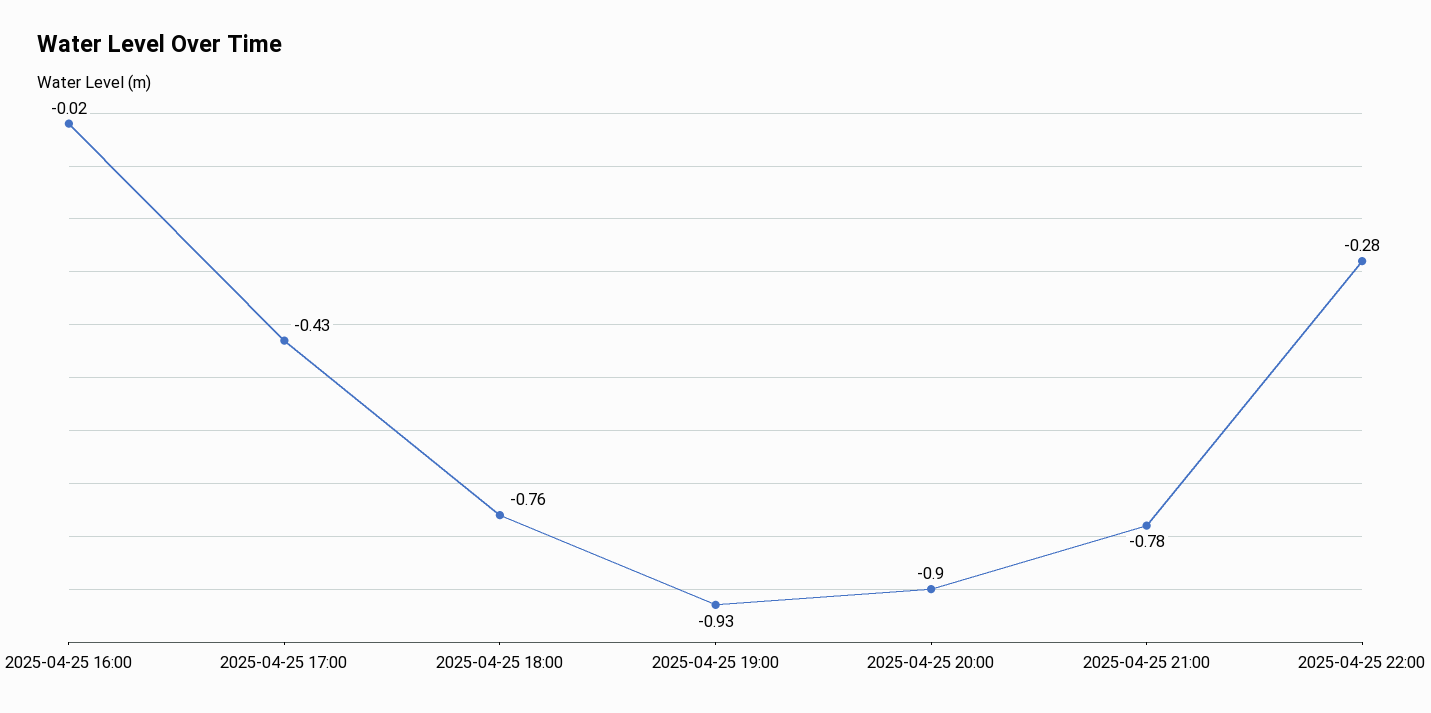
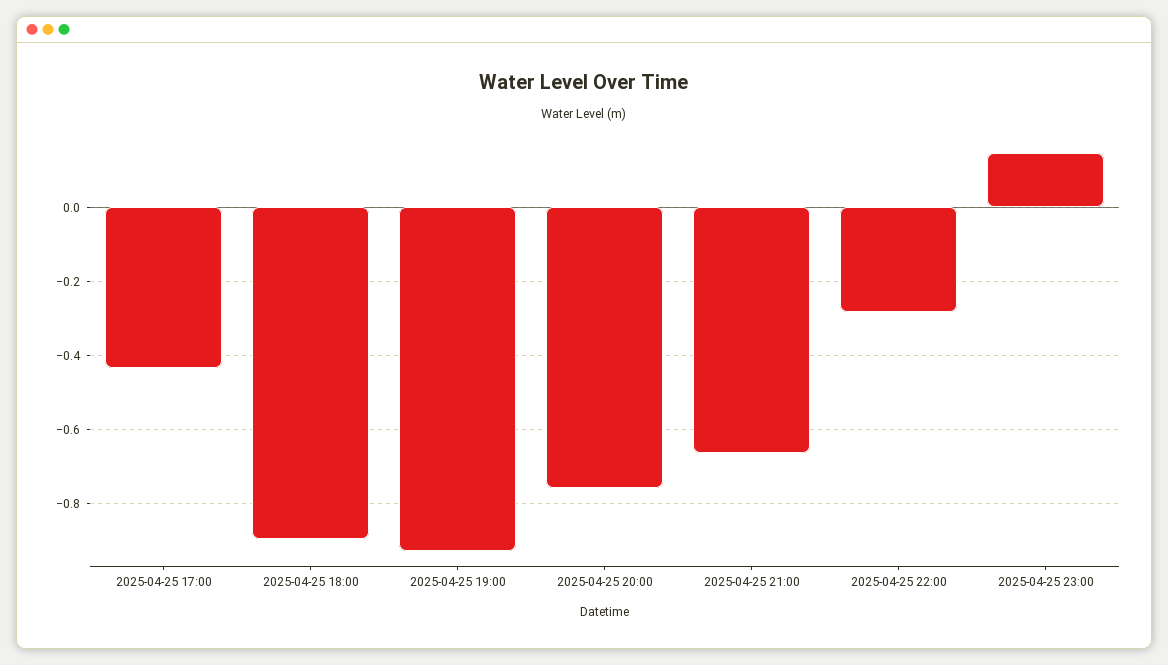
2025-04-25 16:00: -0.02 -> none
2025-04-25 18:00: -0.76 -> -0.9
2025-04-25 20:00: -0.9 -> -0.76
2025-04-25 21:00: -0.78 -> -0.66
2025-04-25 23:00: none -> 0.14

